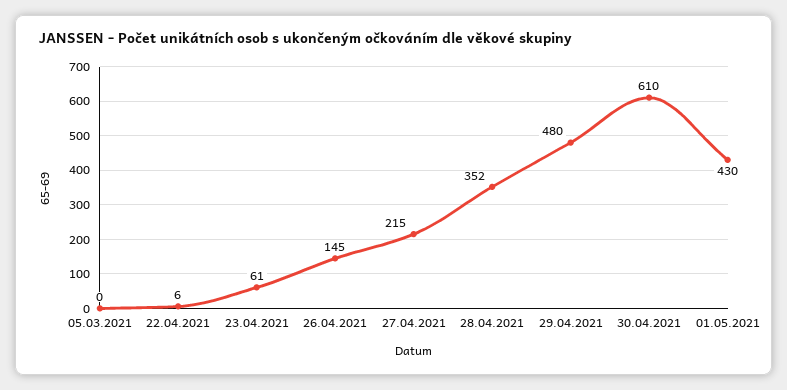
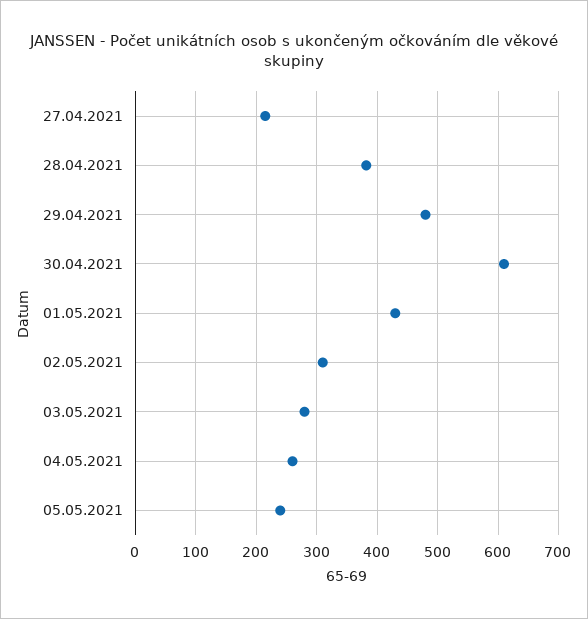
05.03.2021: 0 -> none
22.04.2021: 6 -> none
23.04.2021: 61 -> none
26.04.2021: 145 -> none
28.04.2021: 352 -> 380
02.05.2021: none -> 310
03.05.2021: none -> 280
04.05.2021: none -> 260
05.05.2021: none -> 240

